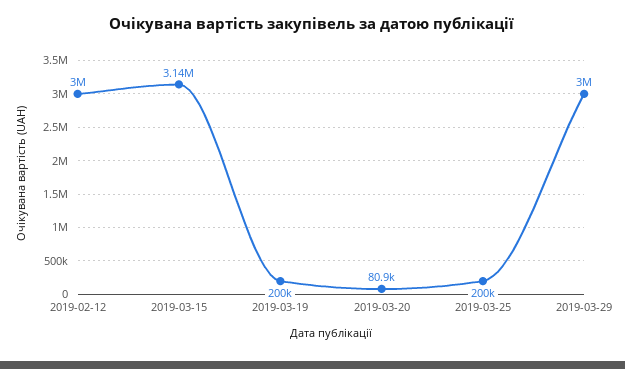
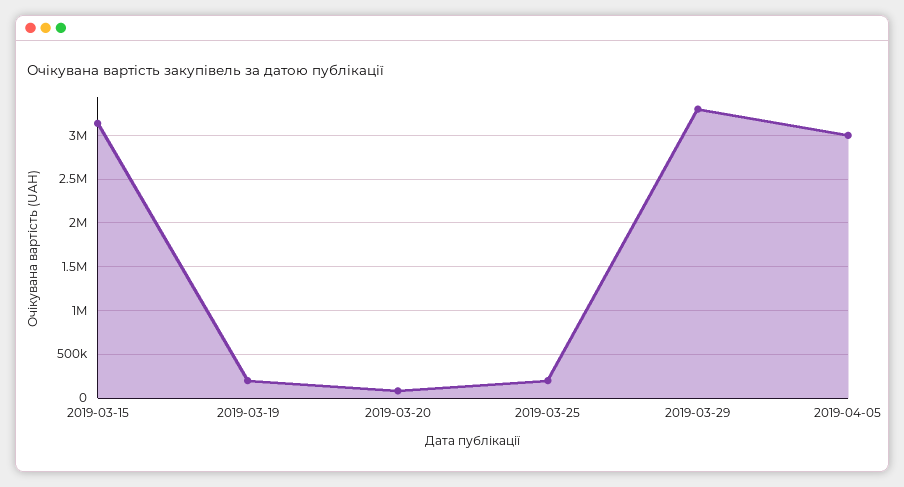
2019-02-12: 3000000 -> none
2019-03-29: 3000000 -> 3300000
2019-04-05: none -> 3000000

